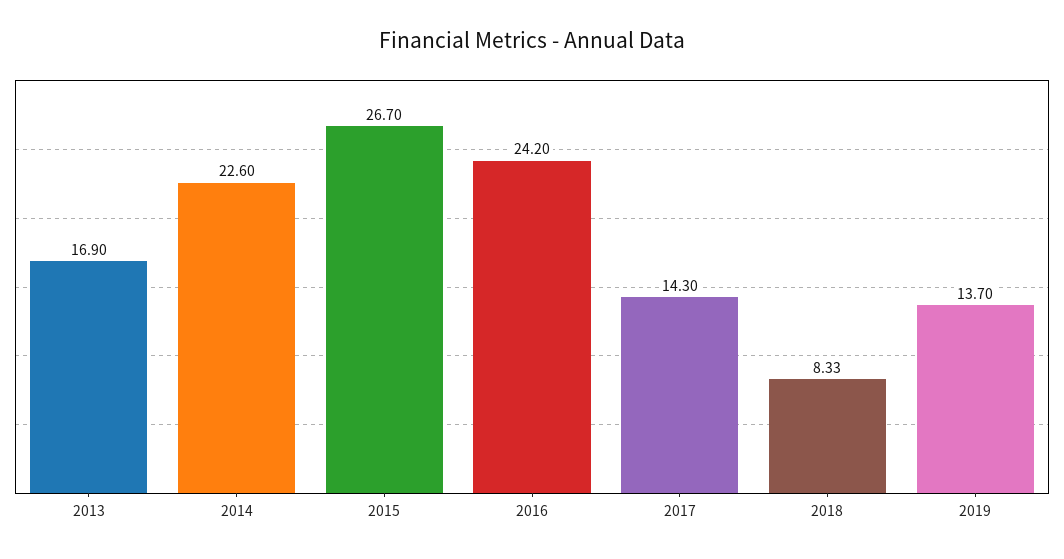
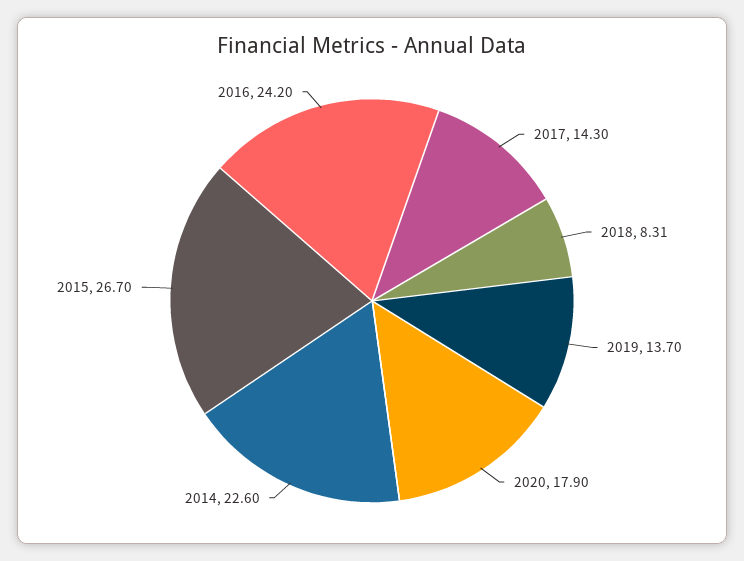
2013: 16.9 -> none
2018: 8.33 -> 8.31
2020: none -> 17.9

